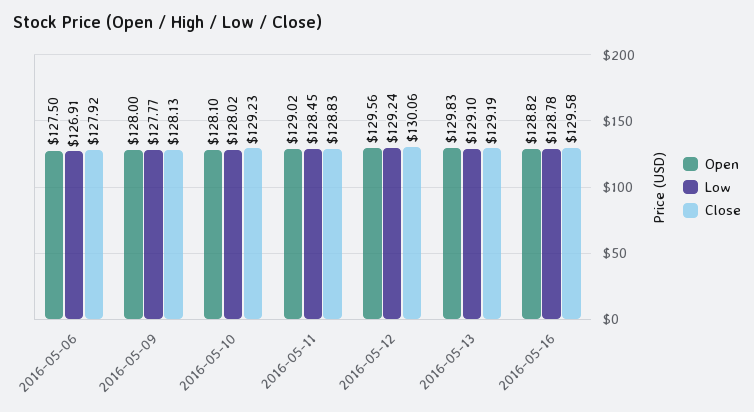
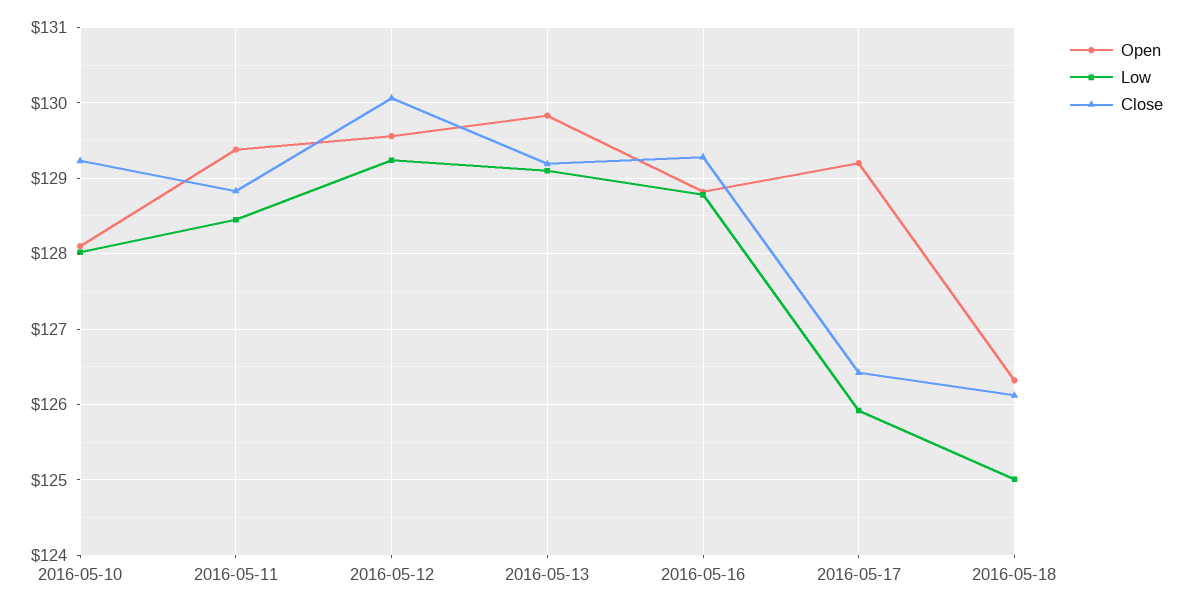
Open, 2016-05-06: 127.5 -> none
Low, 2016-05-06: 126.91 -> none
Close, 2016-05-06: 127.92 -> none
Open, 2016-05-09: 128 -> none
Low, 2016-05-09: 127.77 -> none
Close, 2016-05-09: 128.13 -> none
Open, 2016-05-11: 129.02 -> 129.4
Close, 2016-05-16: 129.58 -> 129.3
Open, 2016-05-17: none -> 129.2
Low, 2016-05-17: none -> 125.9
Close, 2016-05-17: none -> 126.4
Open, 2016-05-18: none -> 126.3
Low, 2016-05-18: none -> 125
Close, 2016-05-18: none -> 126.1

